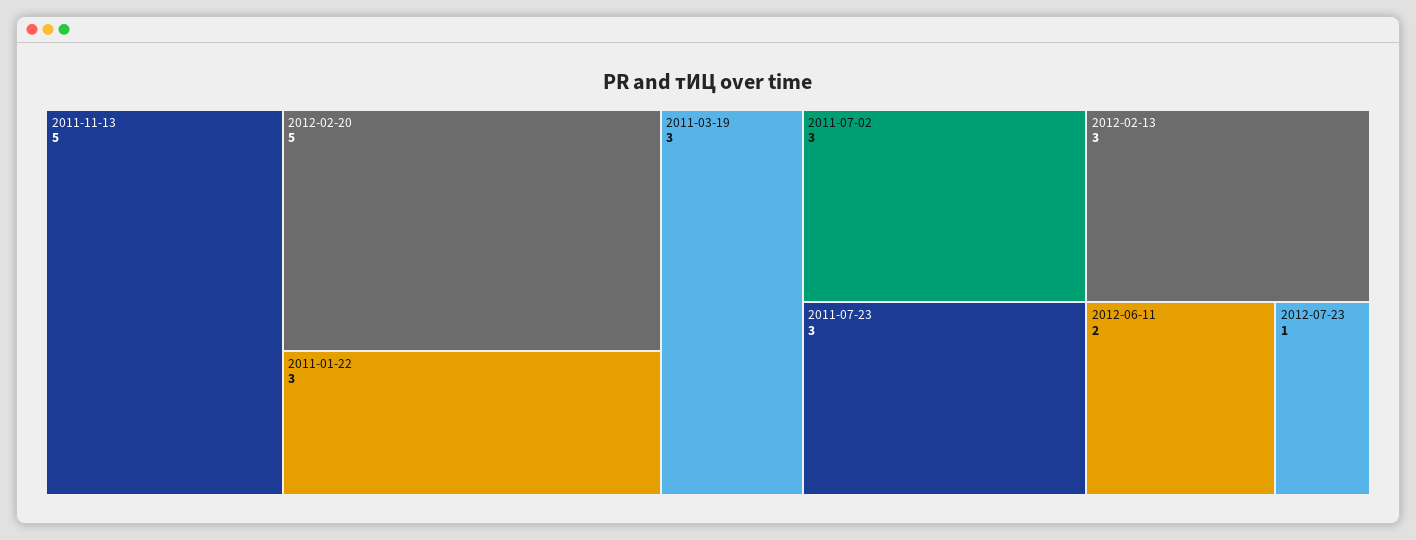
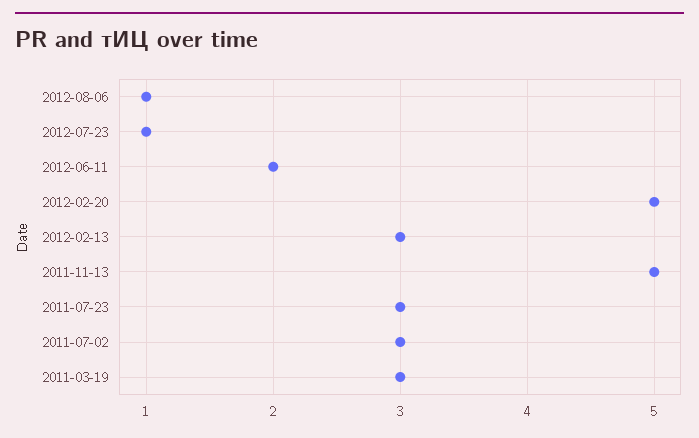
2011-01-22: 3 -> none
2012-08-06: none -> 1

